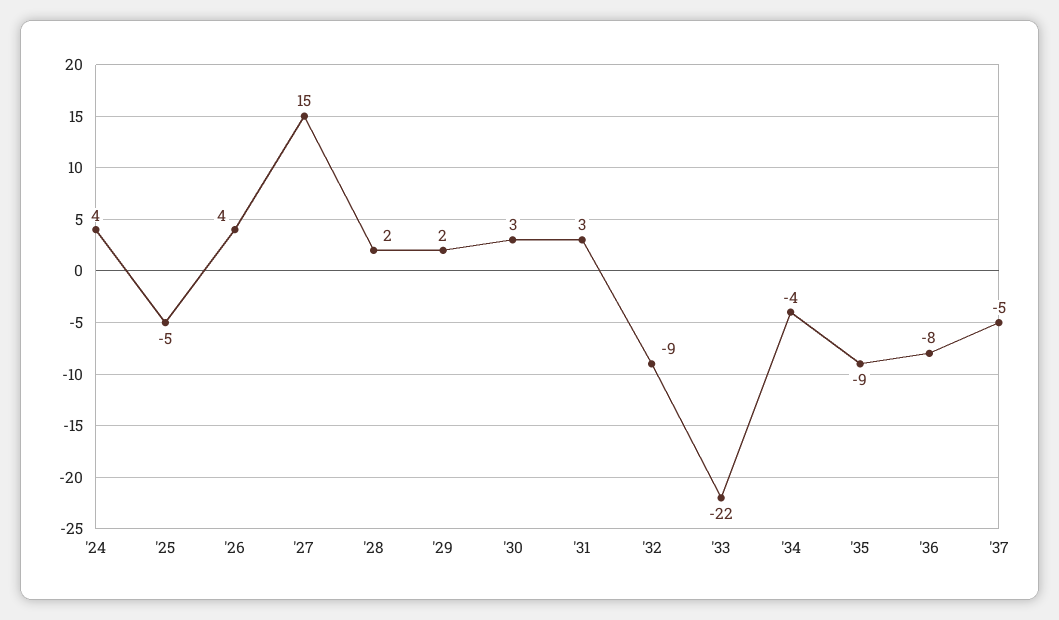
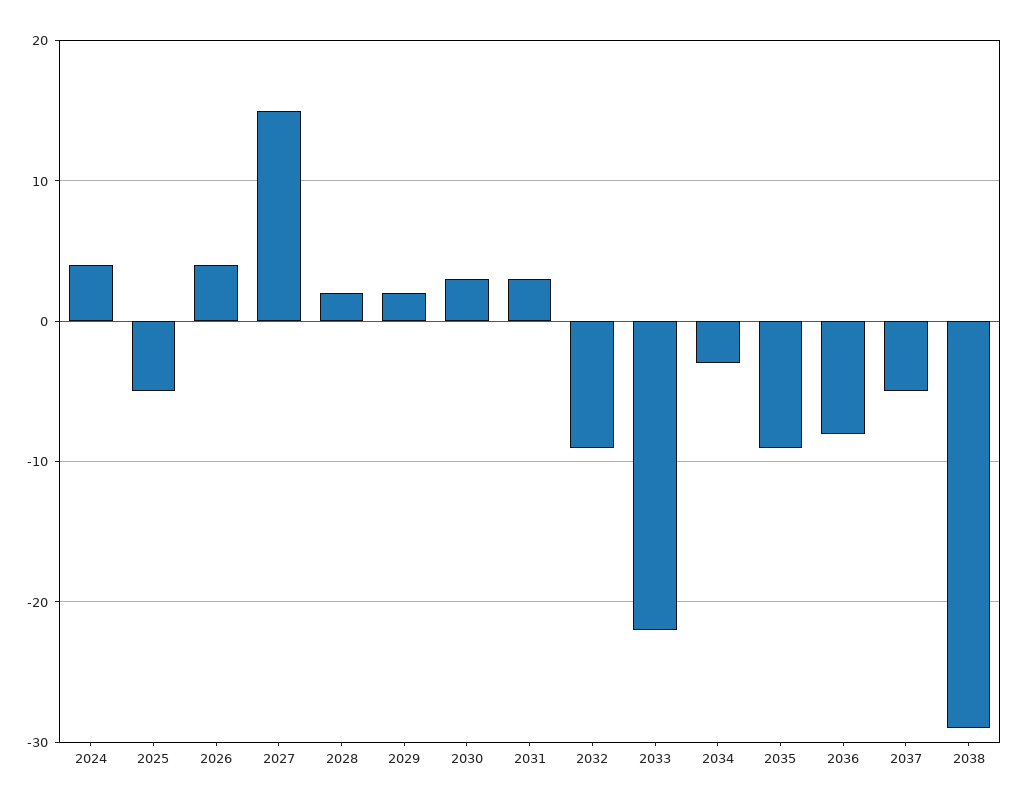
'34: -4 -> -3
2038: none -> -29

